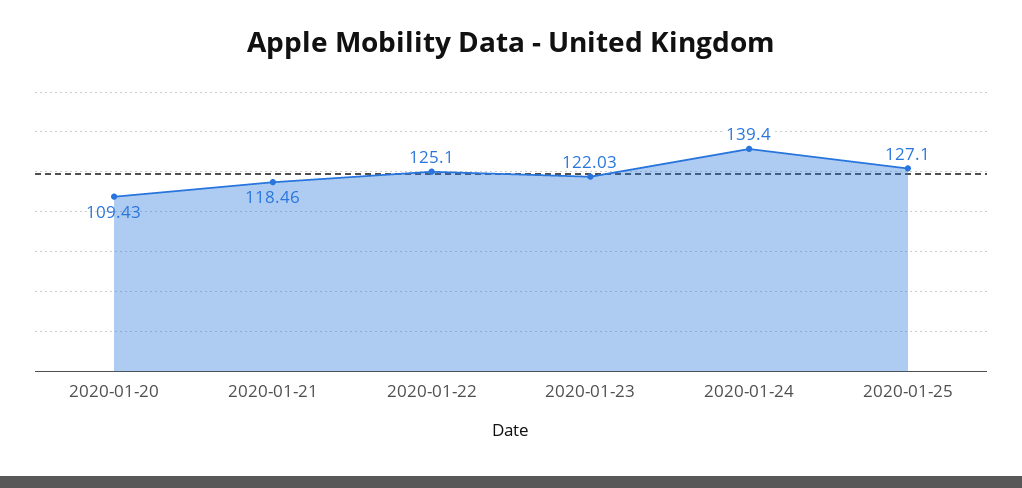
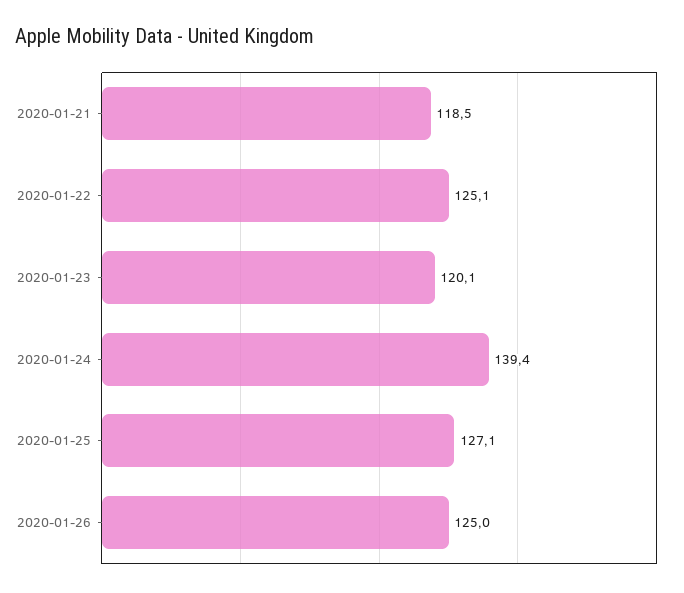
2020-01-20: 109.43 -> none
2020-01-23: 122.03 -> 120.1
2020-01-26: none -> 125

